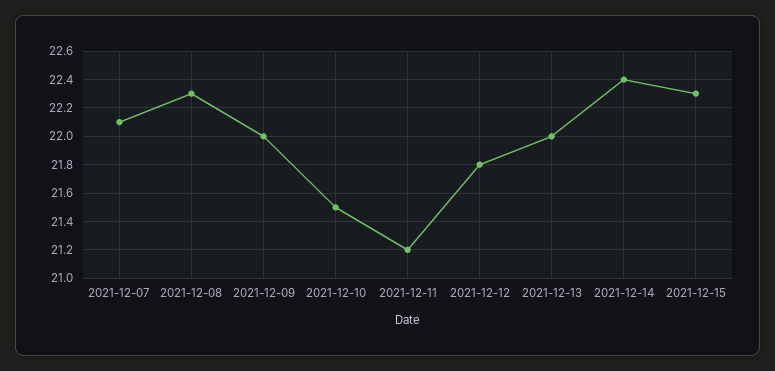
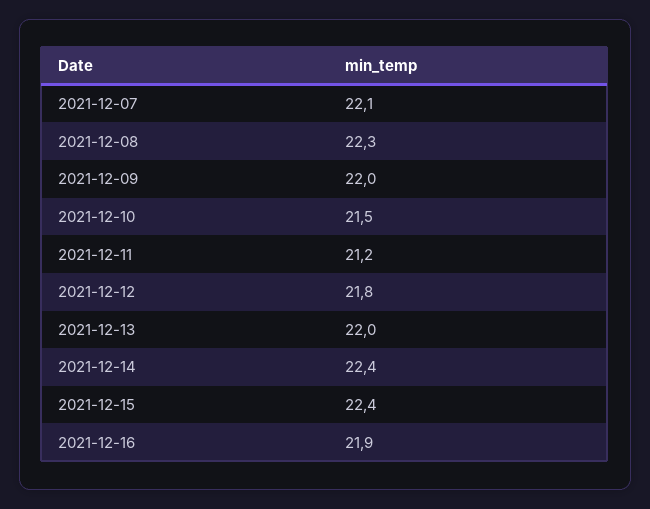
2021-12-15: 22.3 -> 22.4
2021-12-16: none -> 21.9

